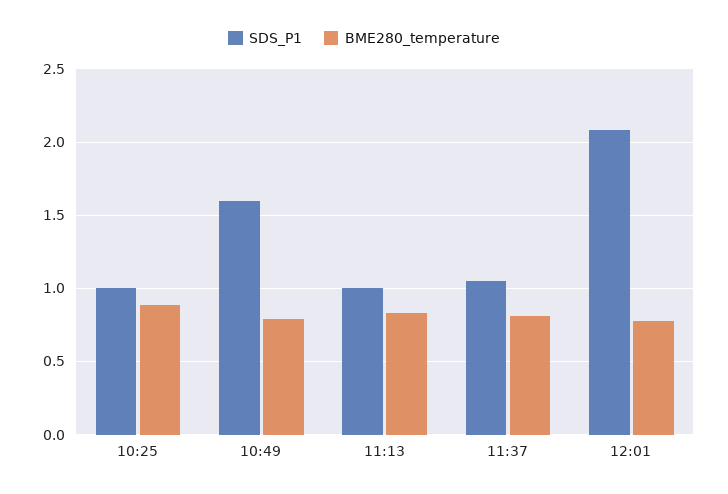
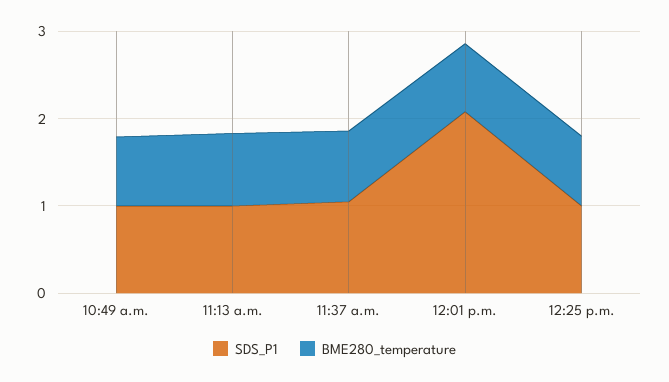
SDS_P1, 10:25: 1 -> none
BME280_temperature, 10:25: 0.9 -> none
SDS_P1, 10:49: 1.6 -> 1
SDS_P1, 12:25 p.m.: none -> 1
BME280_temperature, 12:25 p.m.: none -> 0.8

